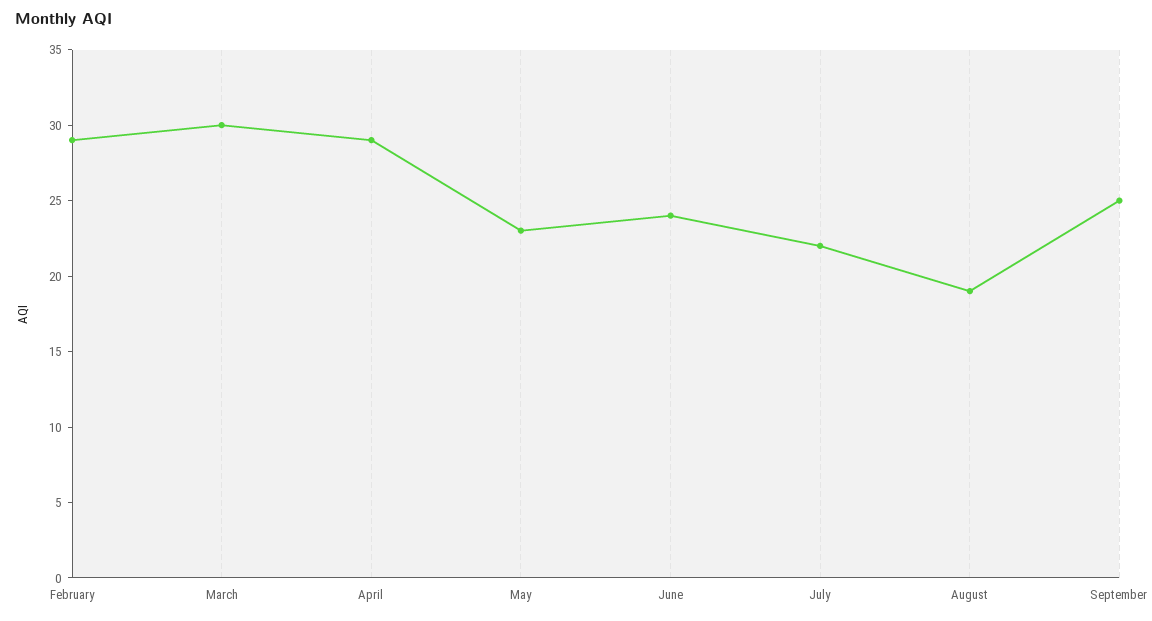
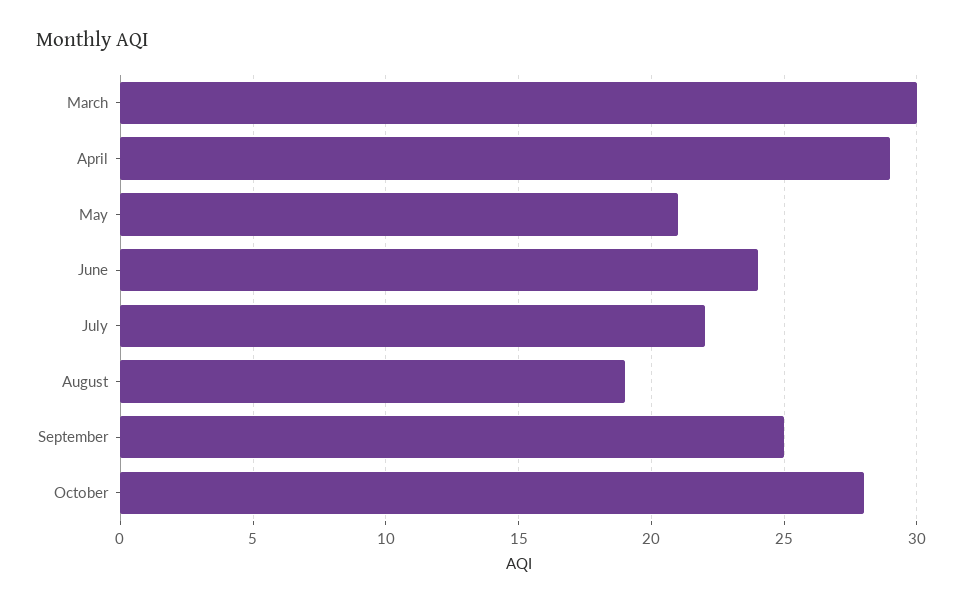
February: 29 -> none
May: 23 -> 21
October: none -> 28

